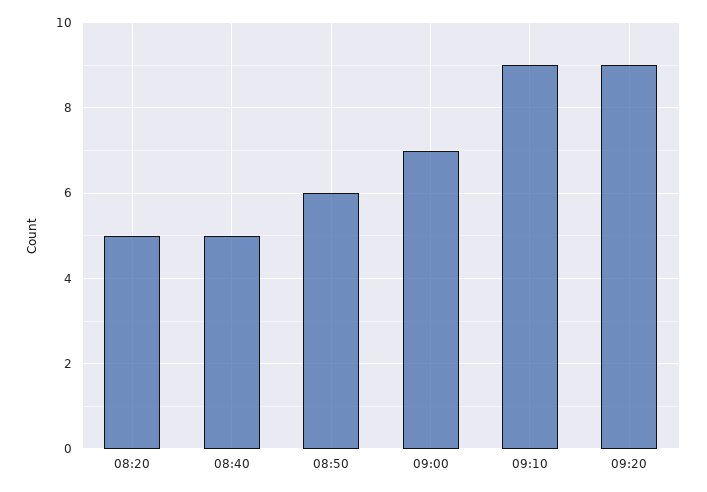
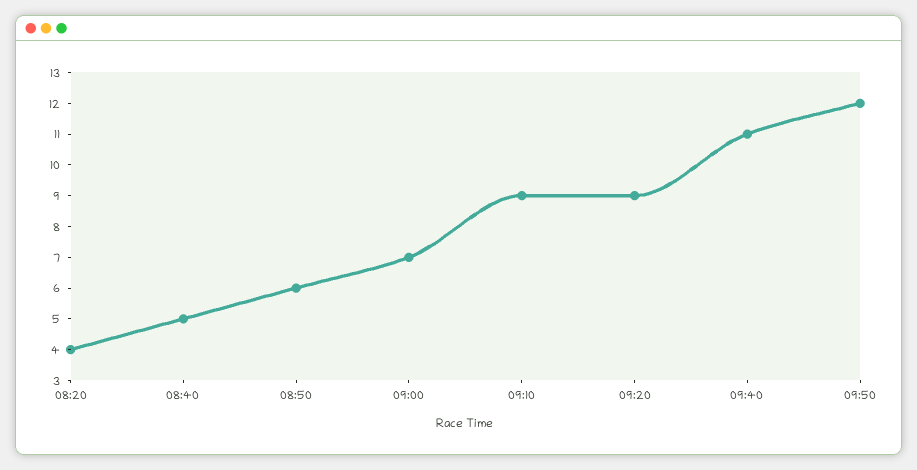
08:20: 5 -> 4
09:40: none -> 11
09:50: none -> 12

